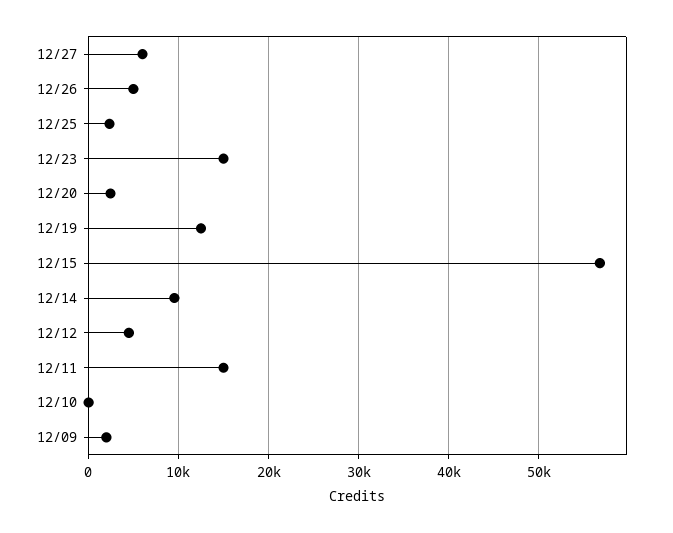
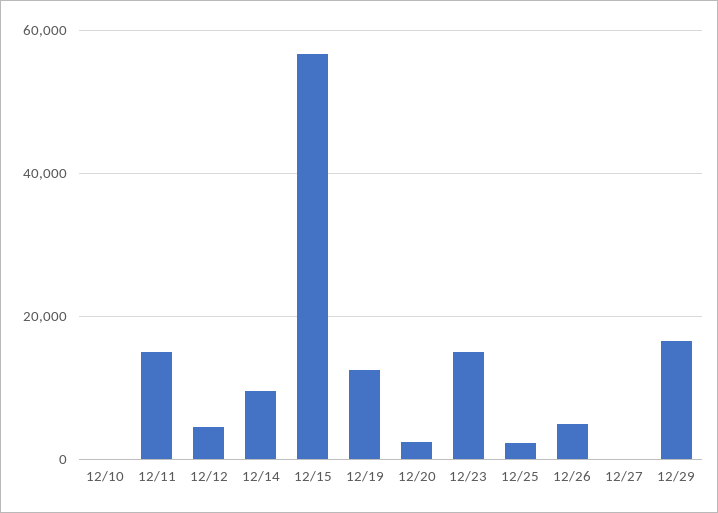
12/27: 6000 -> 0
12/09: 2000 -> none
12/29: none -> 16000

